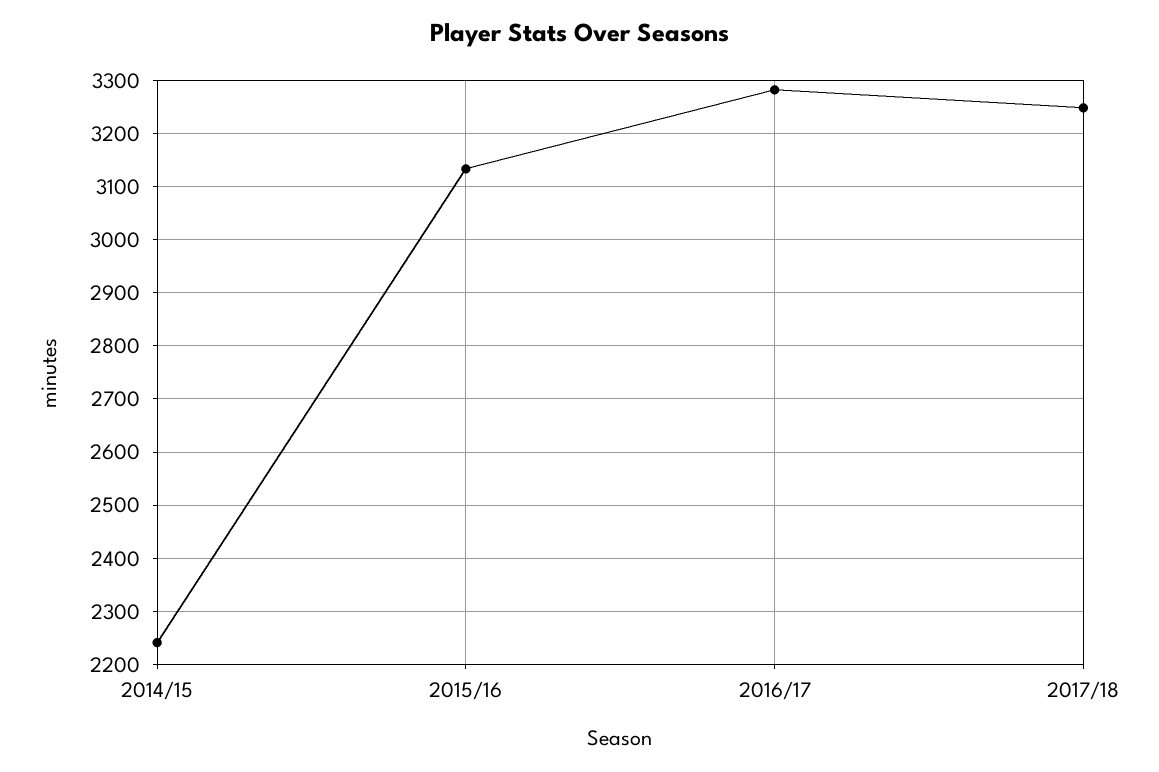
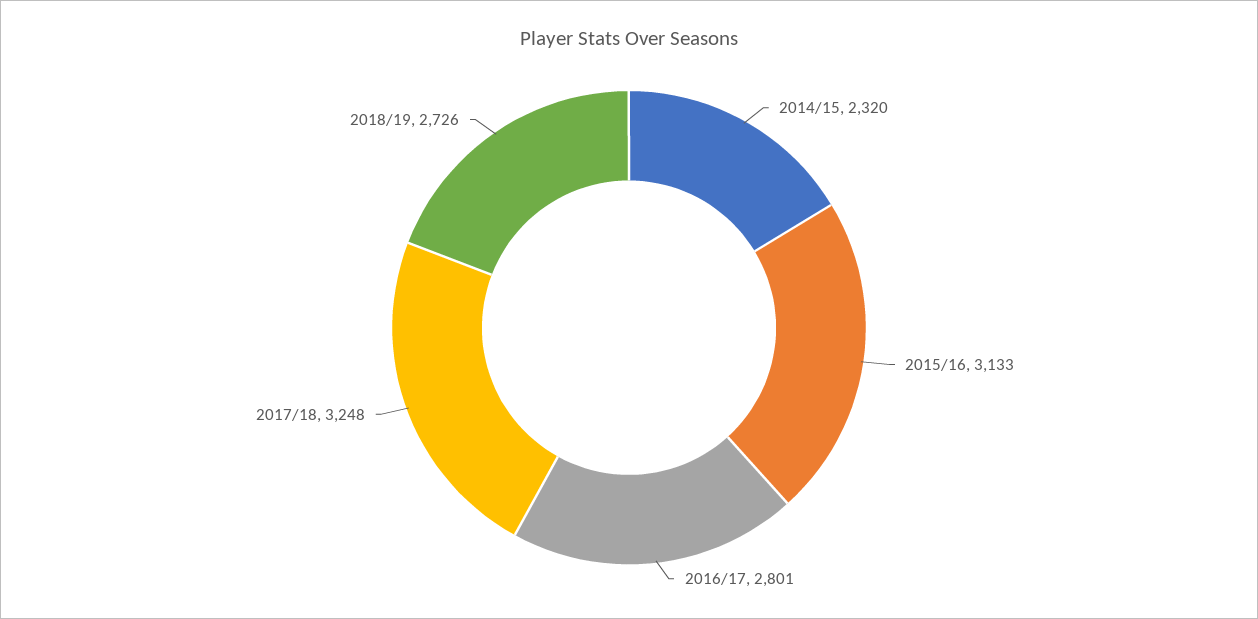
2014/15: 2240 -> 2320
2016/17: 3280 -> 2801
2018/19: none -> 2726

